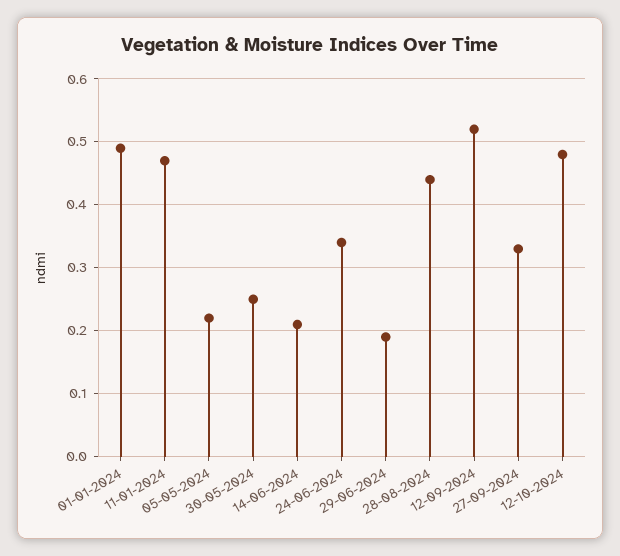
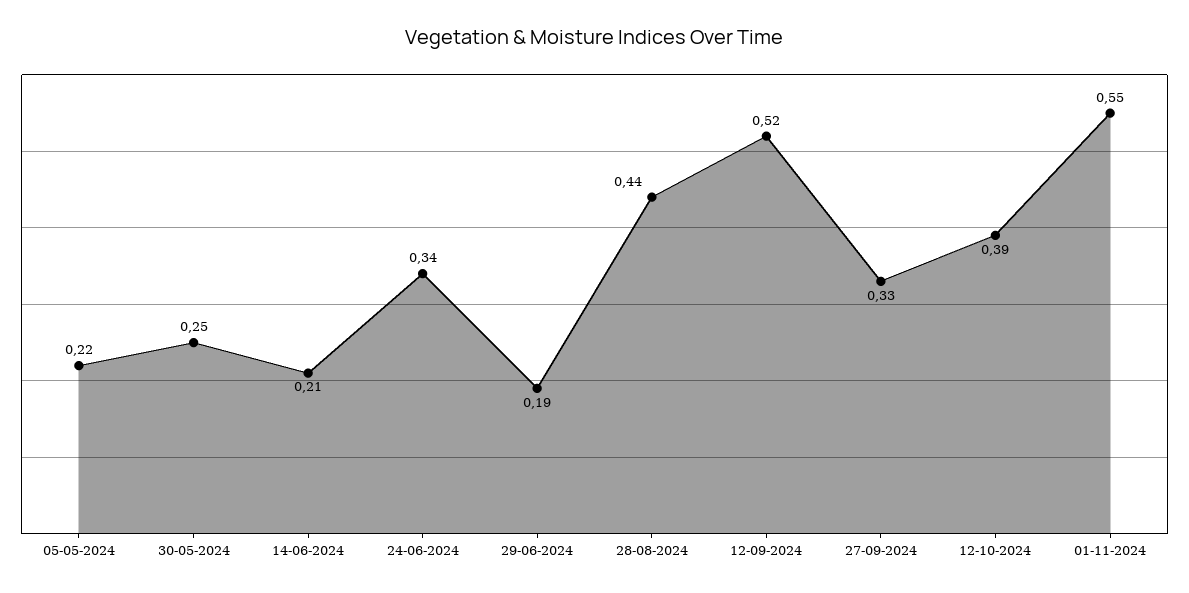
01-01-2024: 0.49 -> none
11-01-2024: 0.47 -> none
12-10-2024: 0.48 -> 0.39
01-11-2024: none -> 0.55

